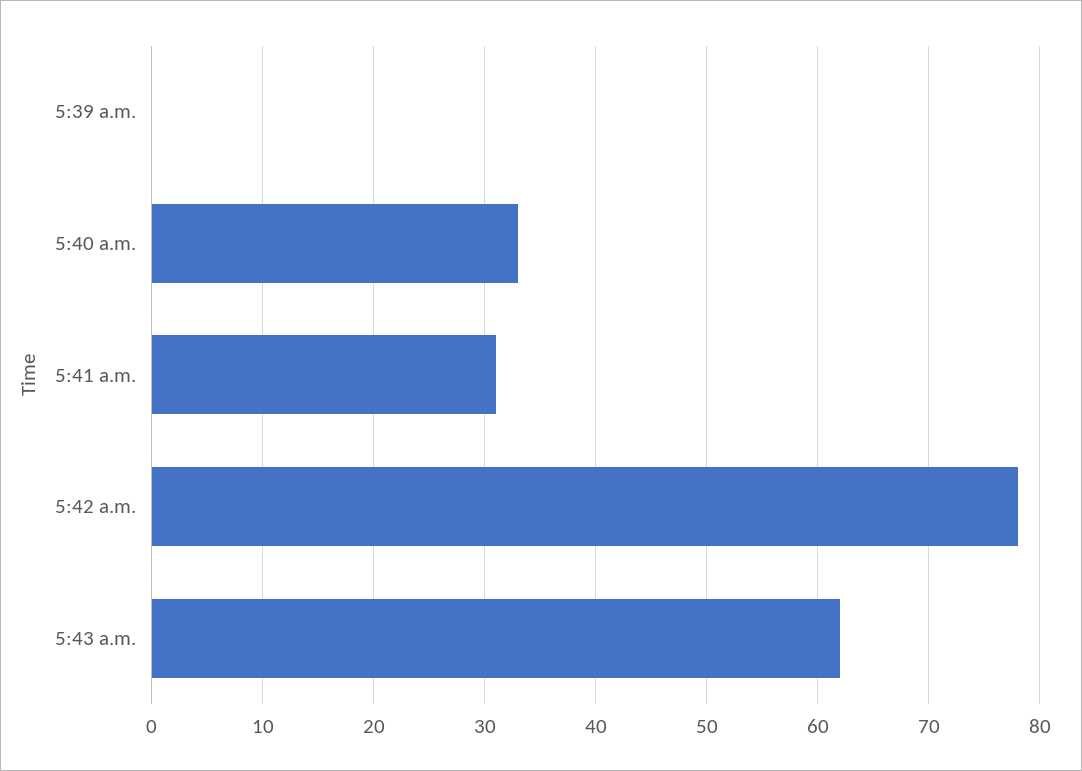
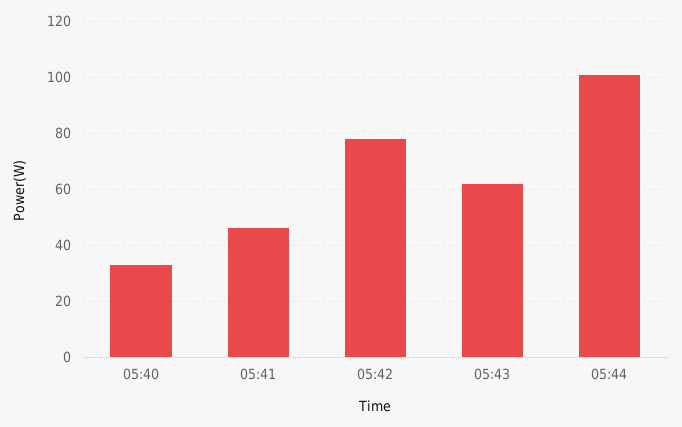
5:39 a.m.: 0 -> none
5:41 a.m.: 31 -> 45
05:44: none -> 100

